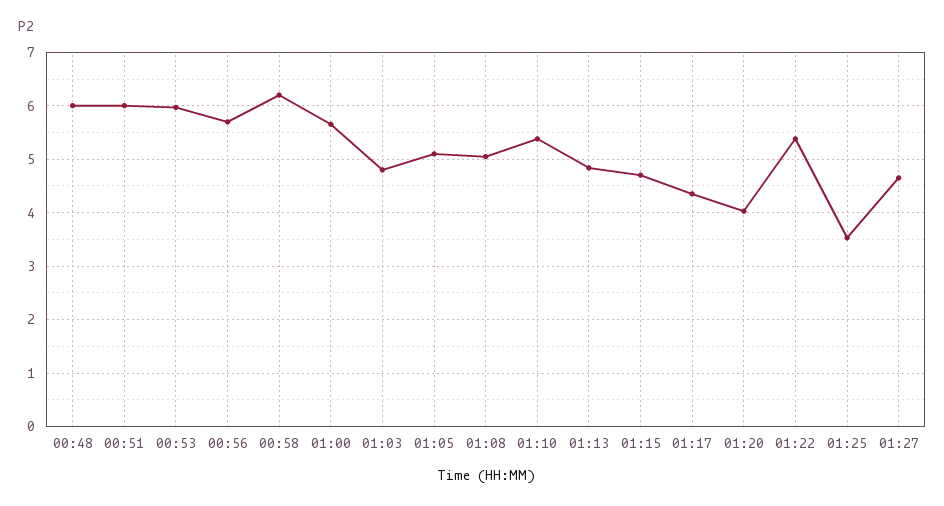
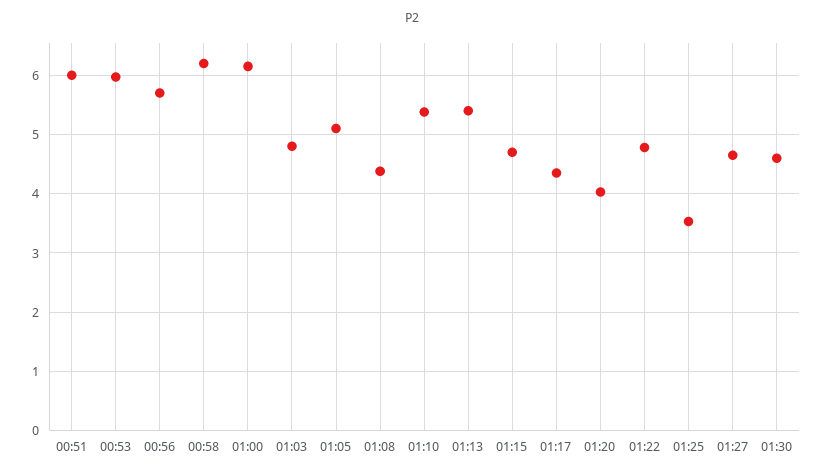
00:48: 6 -> none
01:00: 5.6 -> 6.2
01:08: 5 -> 4.4
01:13: 4.8 -> 5.4
01:22: 5.4 -> 4.8
01:30: none -> 4.6

